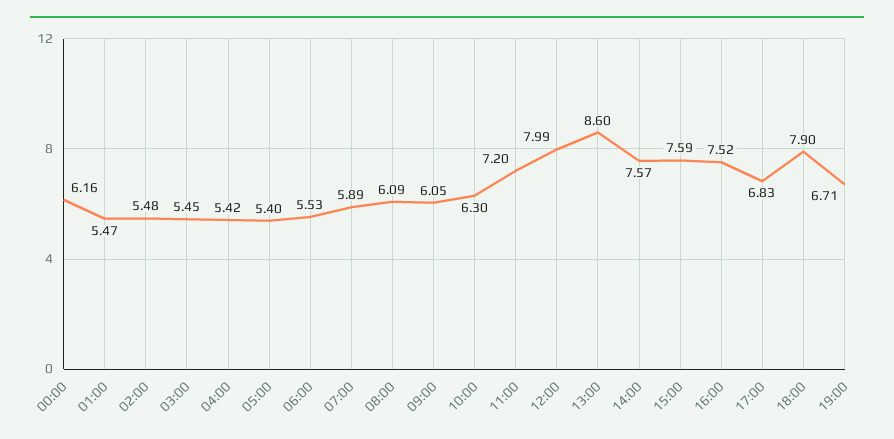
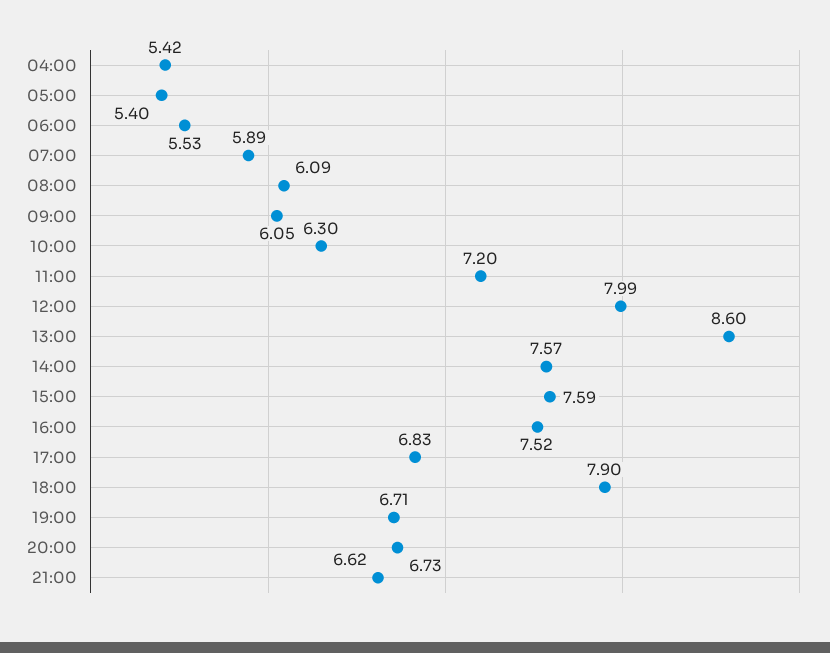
00:00: 6.16 -> none
01:00: 5.47 -> none
02:00: 5.48 -> none
03:00: 5.45 -> none
20:00: none -> 6.73
21:00: none -> 6.62

